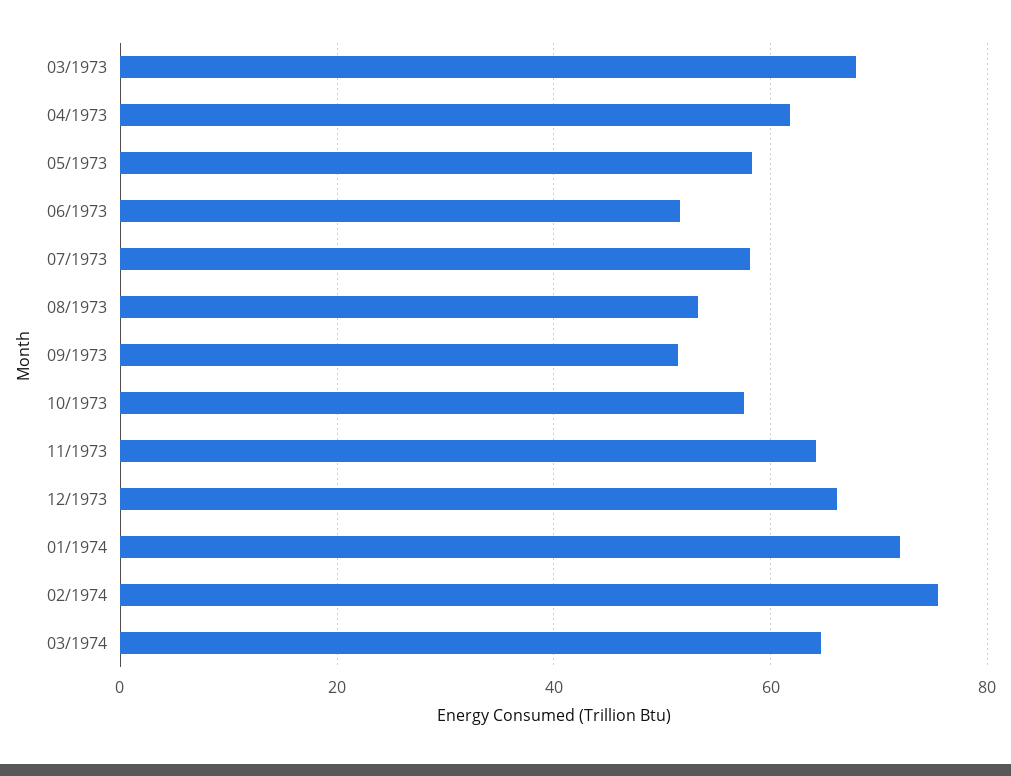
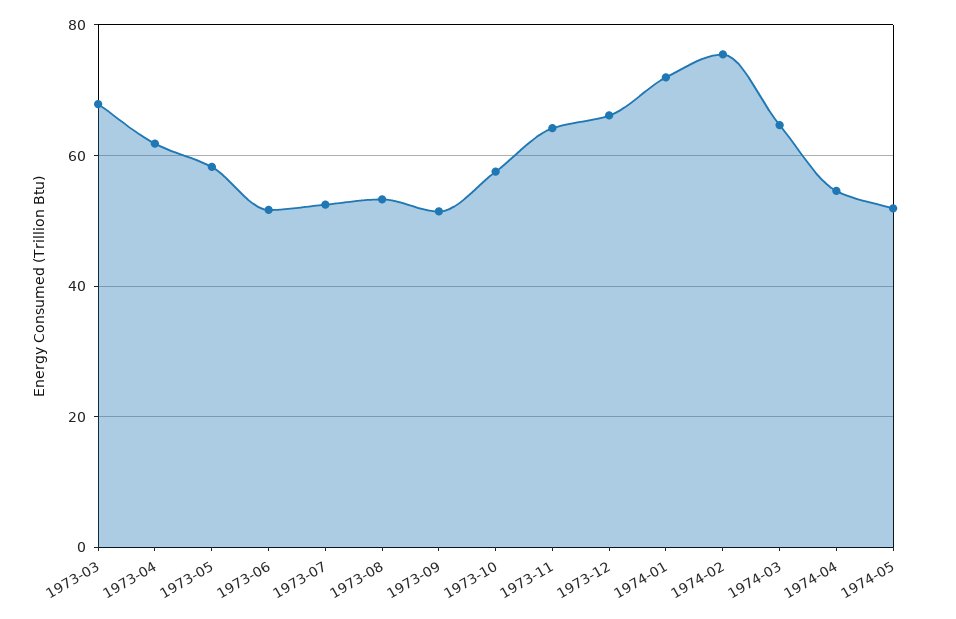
07/1973: 58 -> 52
1974-04: none -> 54
1974-05: none -> 52

